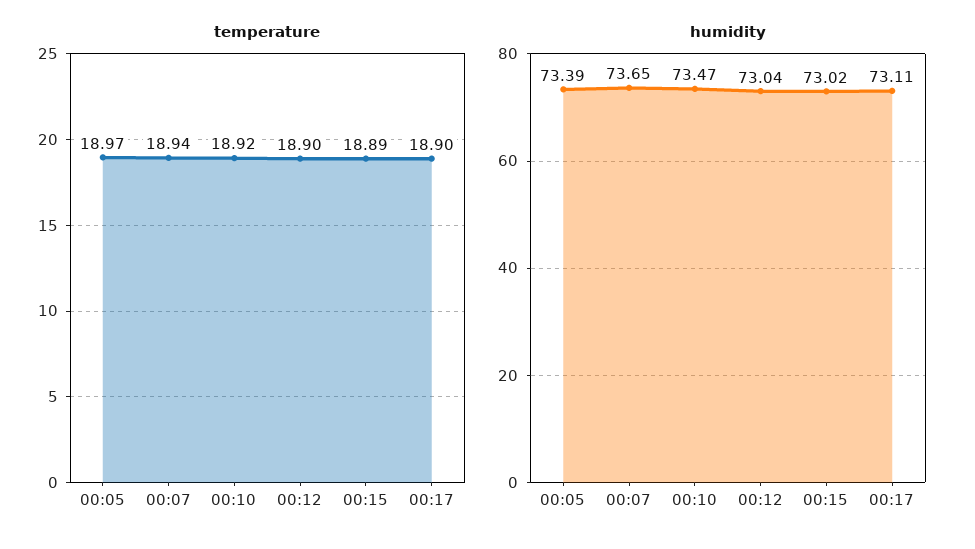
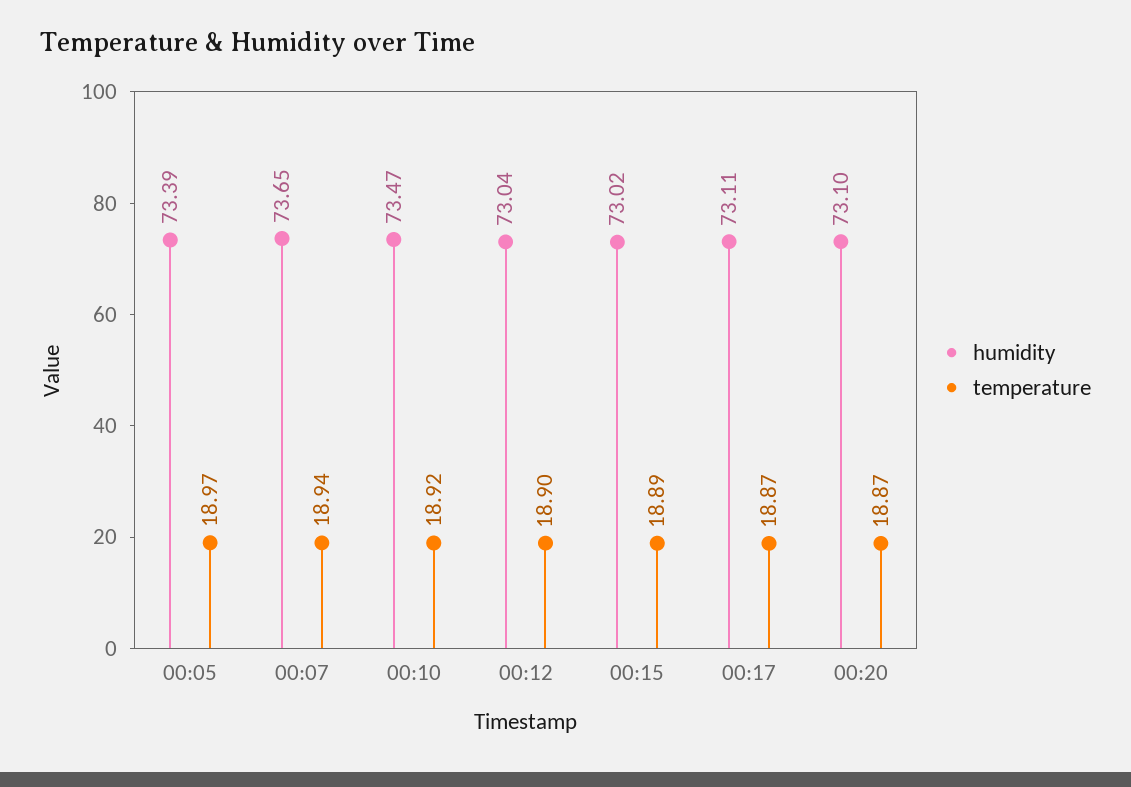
temperature, 00:17: 18.9 -> 18.87
humidity, 00:20: none -> 73.1
temperature, 00:20: none -> 18.87

